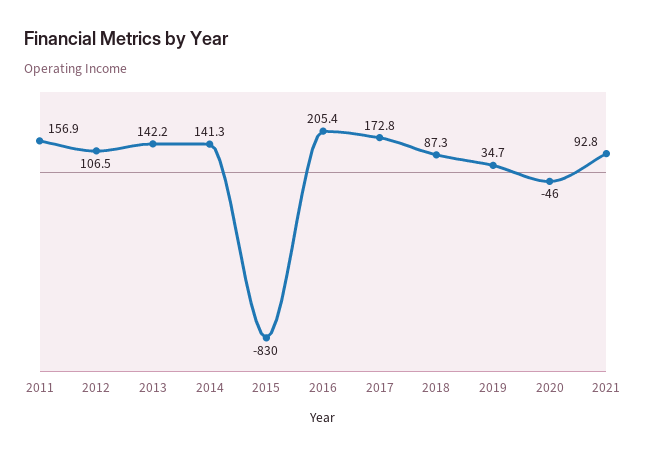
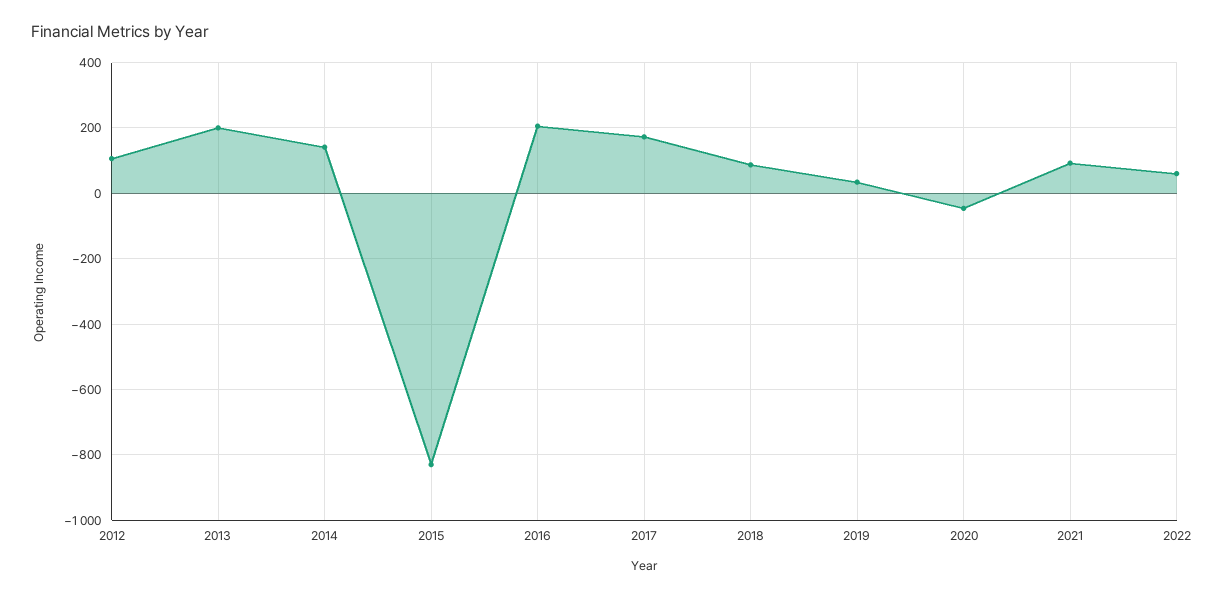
2011: 156.9 -> none
2013: 142.2 -> 200
2022: none -> 60

